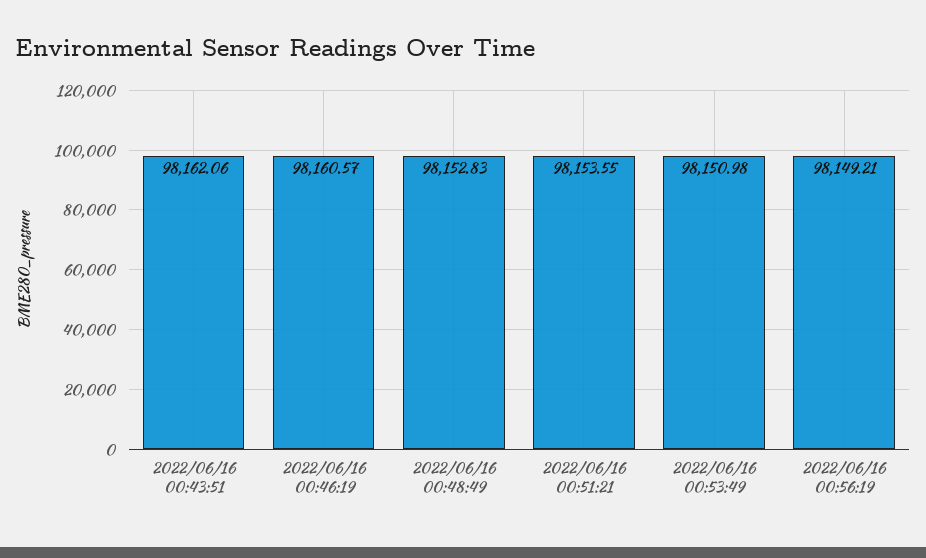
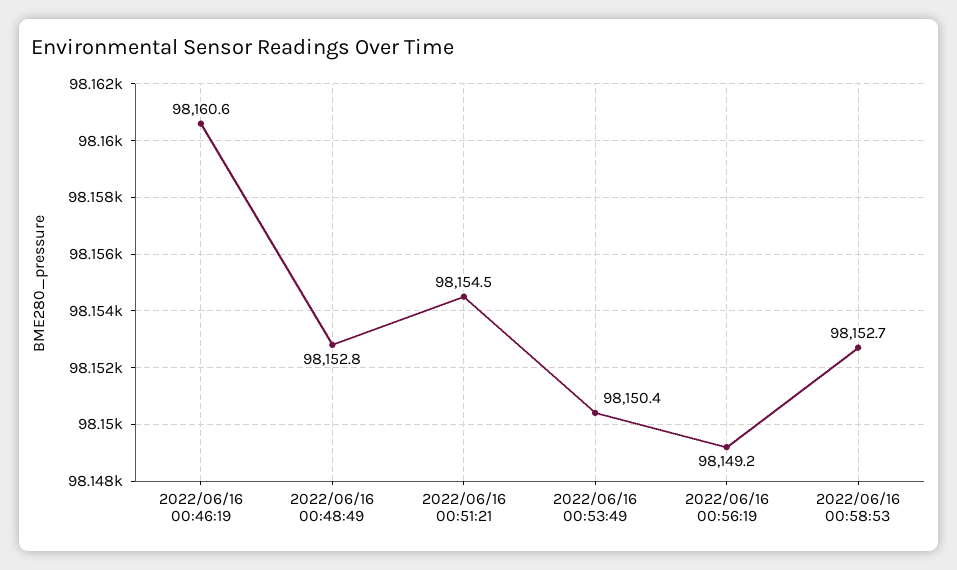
2022/06/16 00:43:51: 98162.06 -> none
2022/06/16 00:51:21: 98153.55 -> 98154.5
2022/06/16 00:53:49: 98150.98 -> 98150.4
2022/06/16 00:58:53: none -> 98152.7

